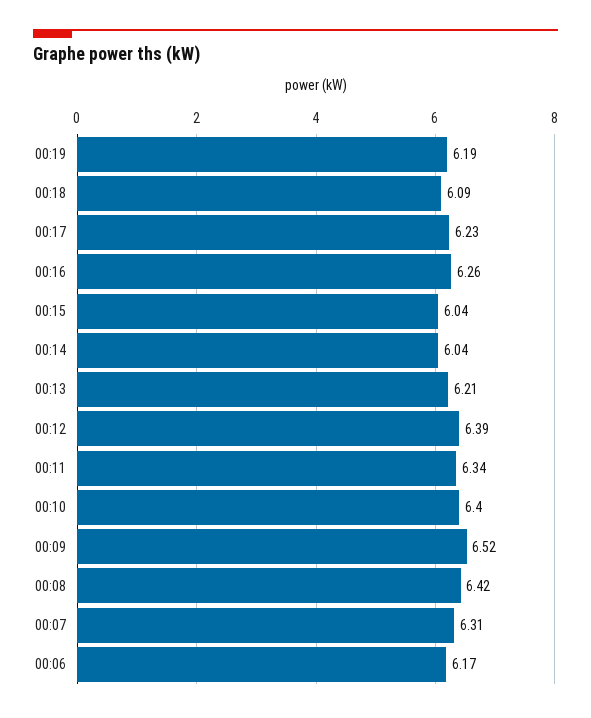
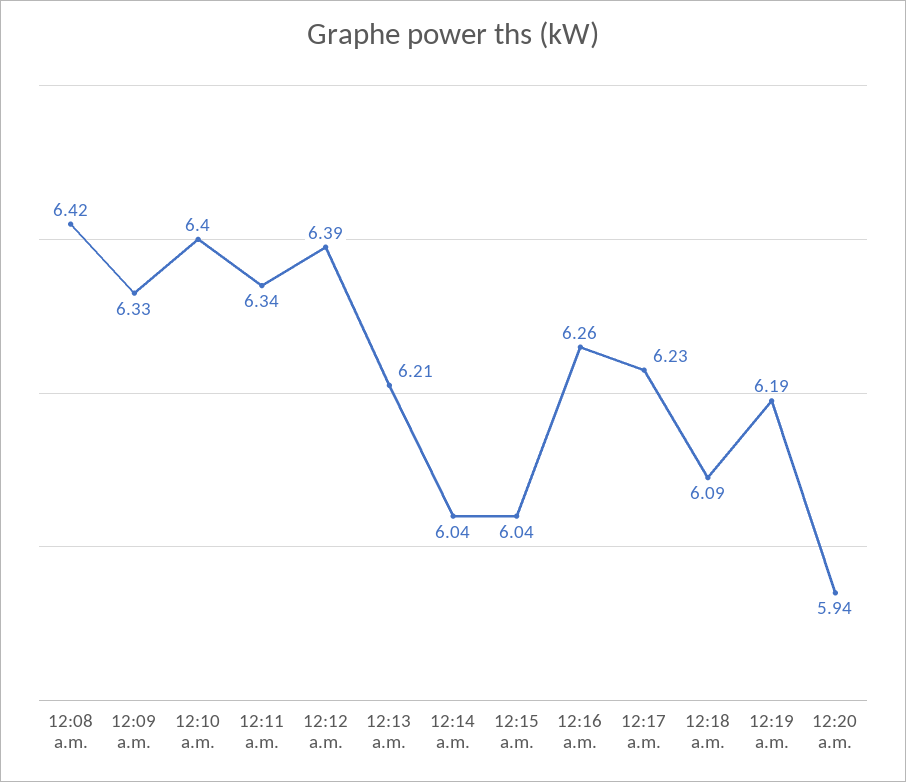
00:09: 6.52 -> 6.33
00:07: 6.31 -> none
00:06: 6.17 -> none
12:20 a.m.: none -> 5.94

